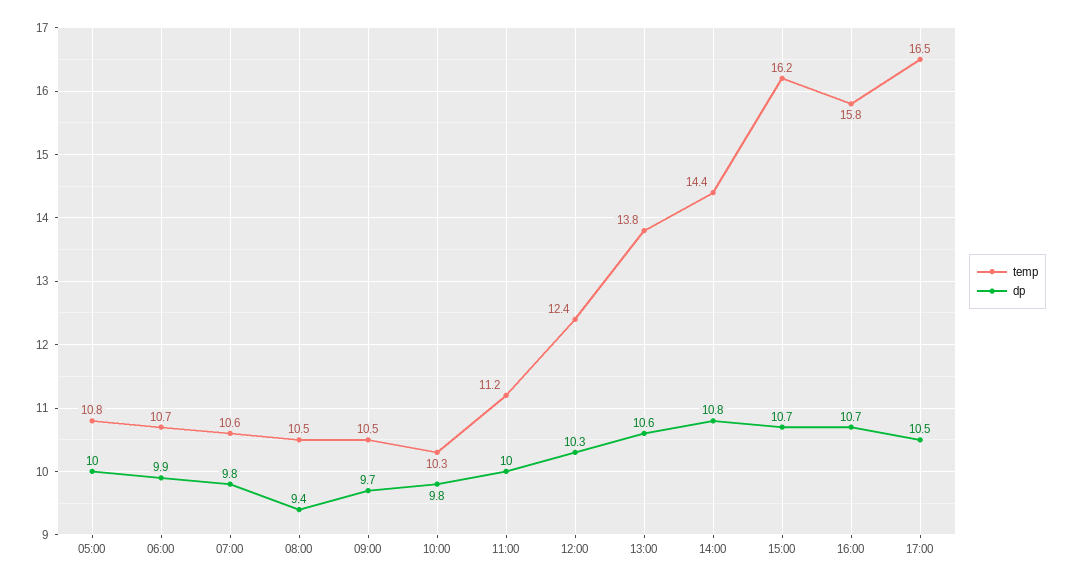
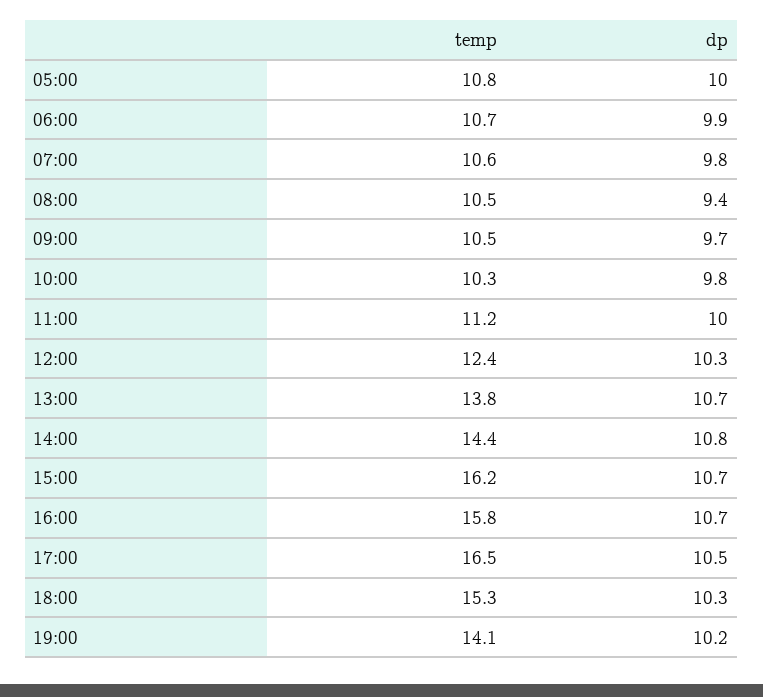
dp, 13:00: 10.6 -> 10.7
temp, 18:00: none -> 15.3
dp, 18:00: none -> 10.3
temp, 19:00: none -> 14.1
dp, 19:00: none -> 10.2

